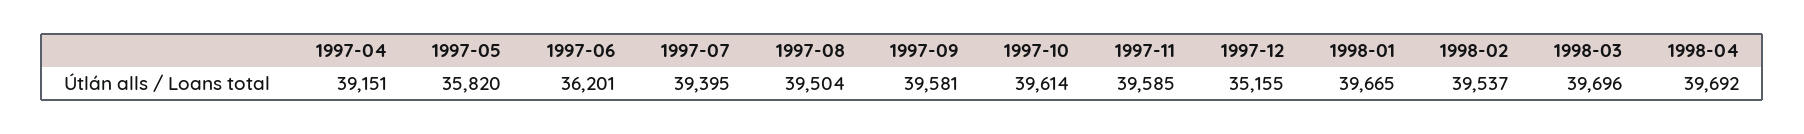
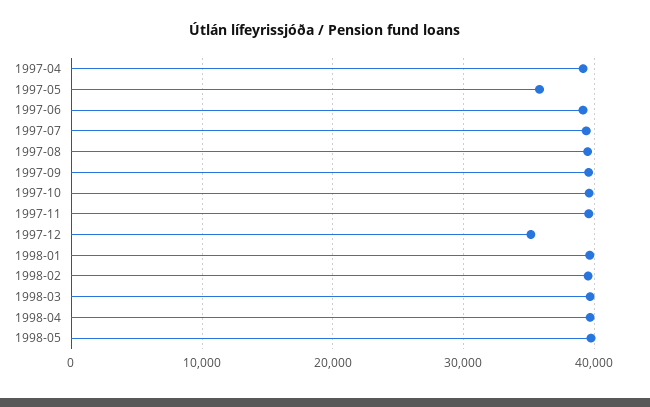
1997-06: 36201 -> 39000
1998-05: none -> 40000

